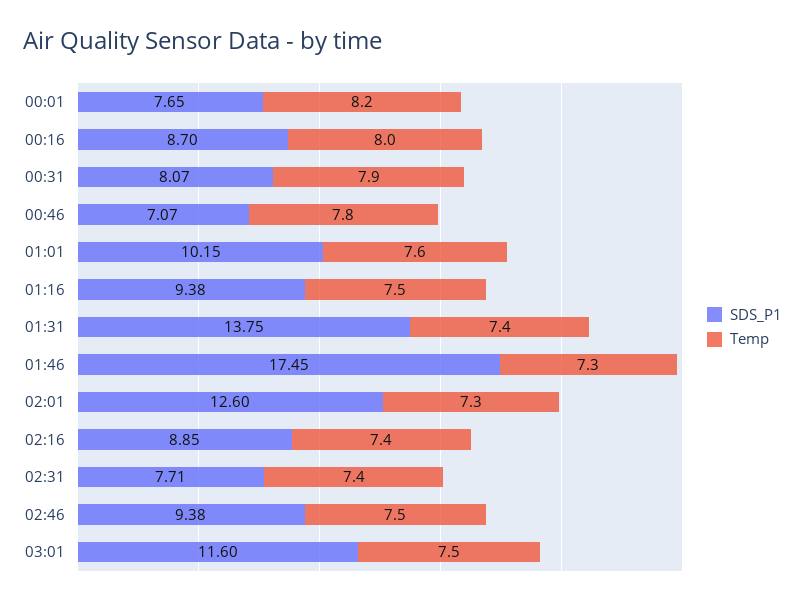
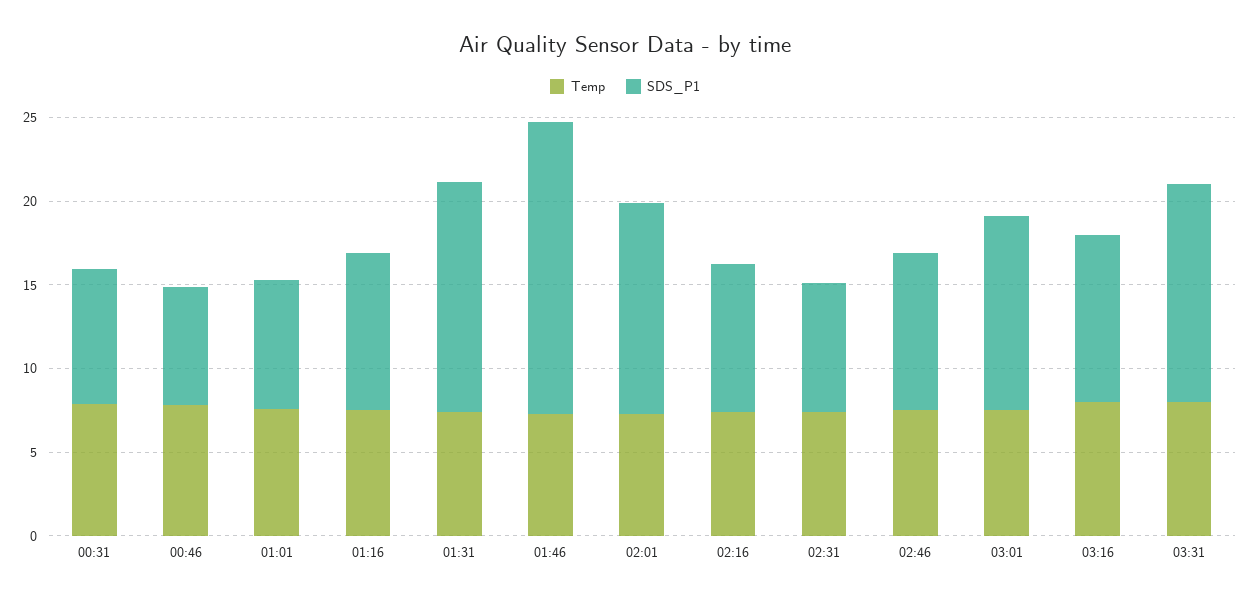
SDS_P1, 00:01: 7.65 -> none
Temp, 00:01: 8.2 -> none
SDS_P1, 00:16: 8.7 -> none
Temp, 00:16: 8 -> none
SDS_P1, 01:01: 10.15 -> 8
Temp, 03:16: none -> 8
SDS_P1, 03:16: none -> 10
Temp, 03:31: none -> 8
SDS_P1, 03:31: none -> 13

